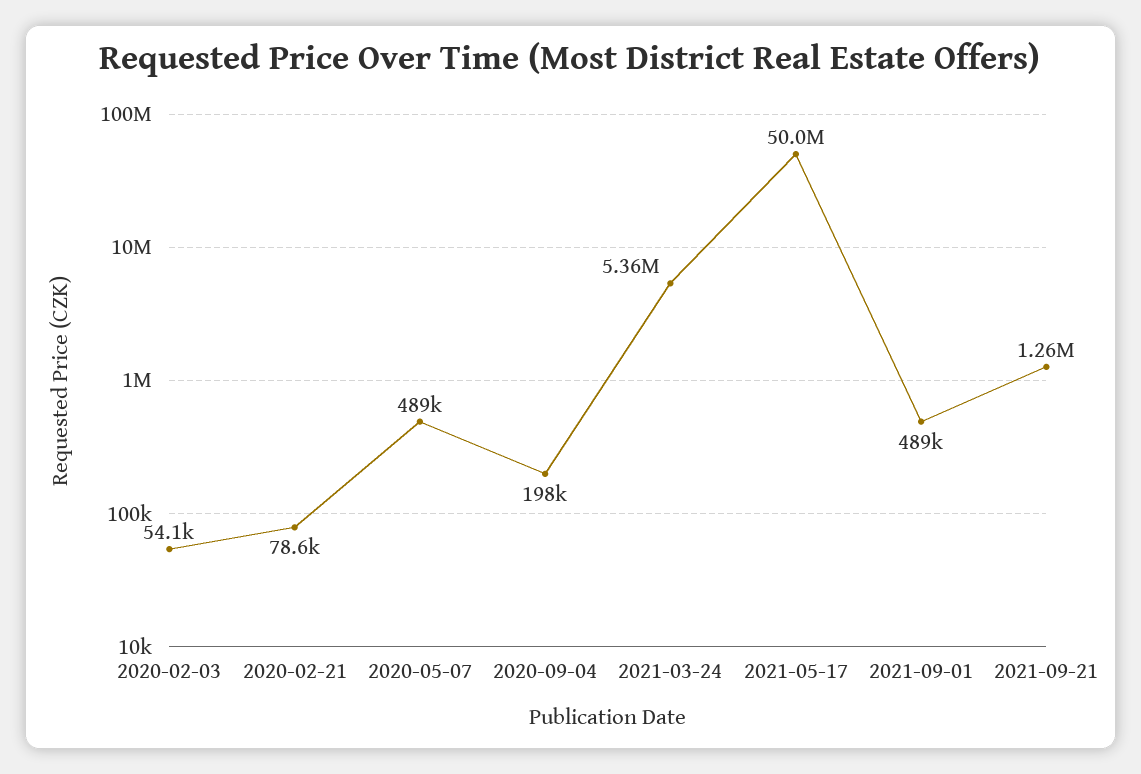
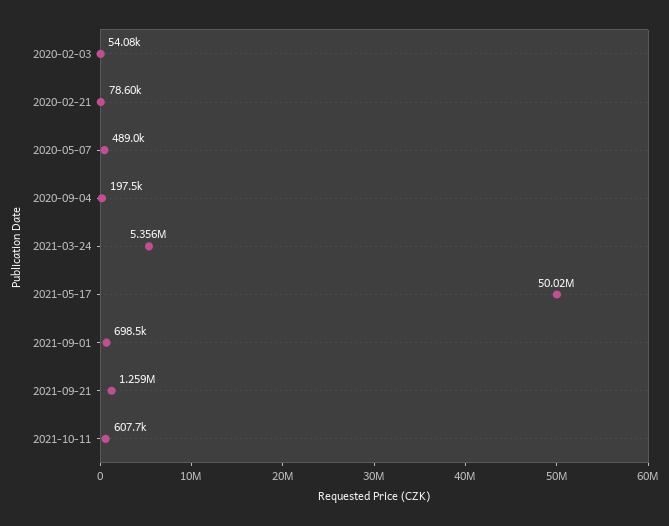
2021-09-01: 489000 -> 698500
2021-10-11: none -> 607700

